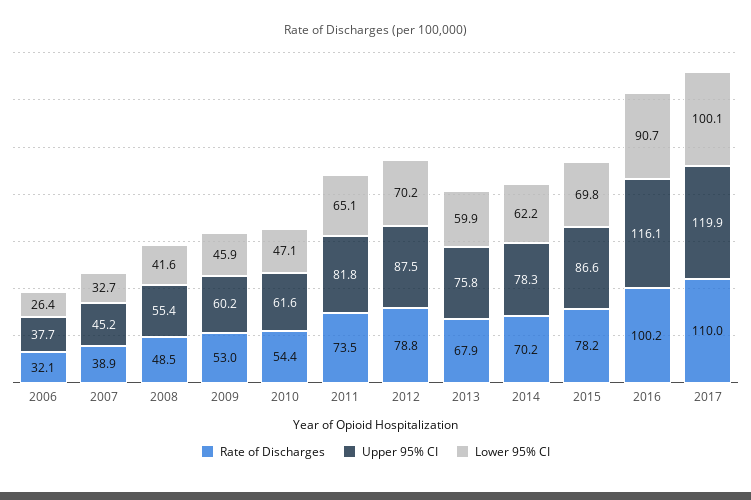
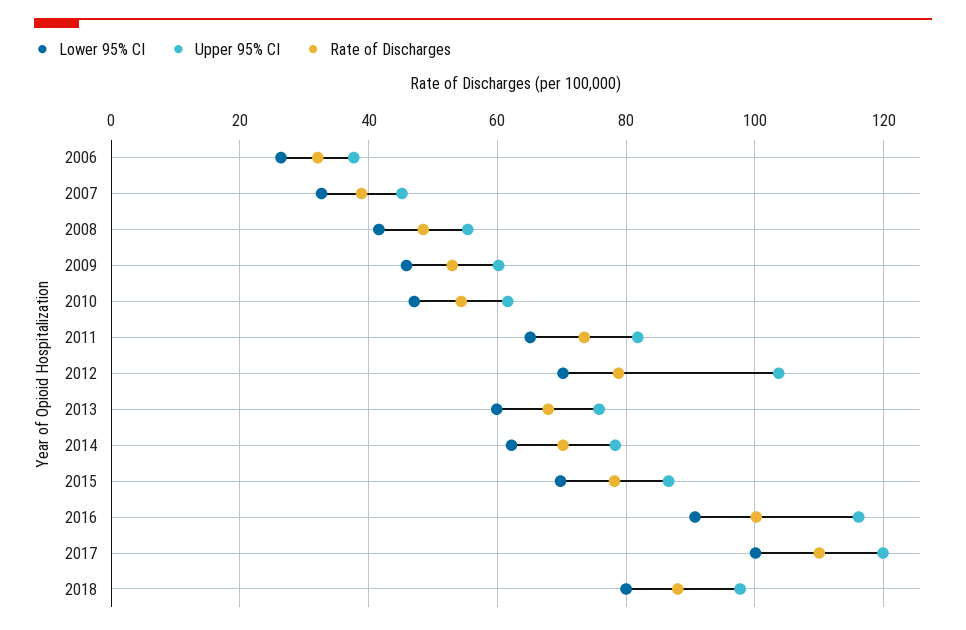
Upper 95% CI, 2012: 87.5 -> 104
Lower 95% CI, 2018: none -> 80
Upper 95% CI, 2018: none -> 98
Rate of Discharges, 2018: none -> 88

